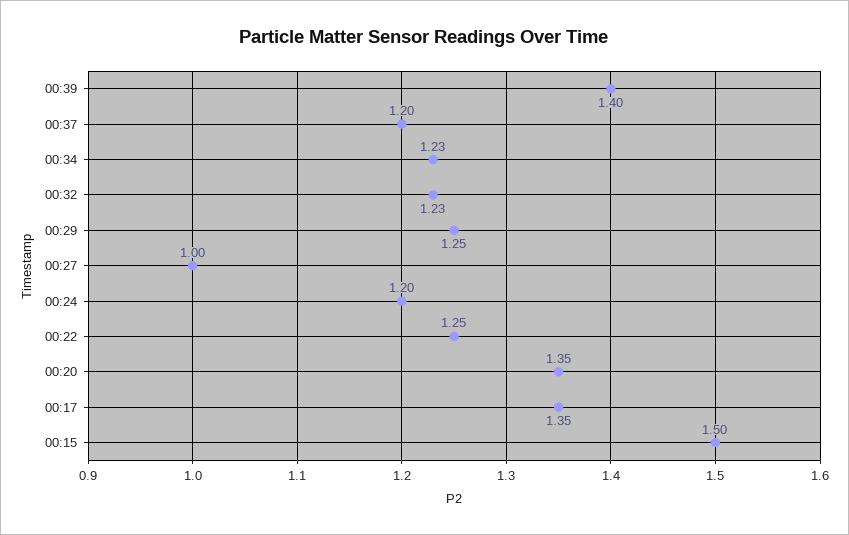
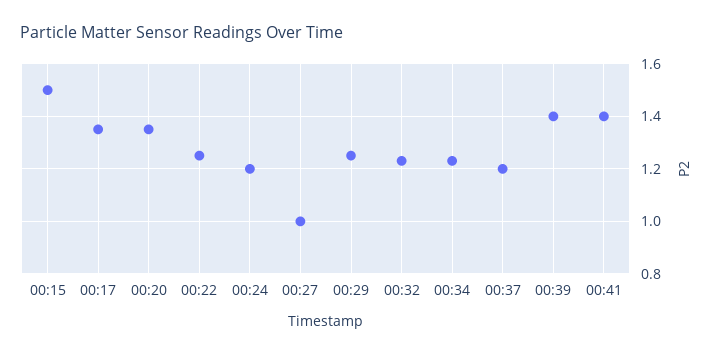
00:41: none -> 1.4

